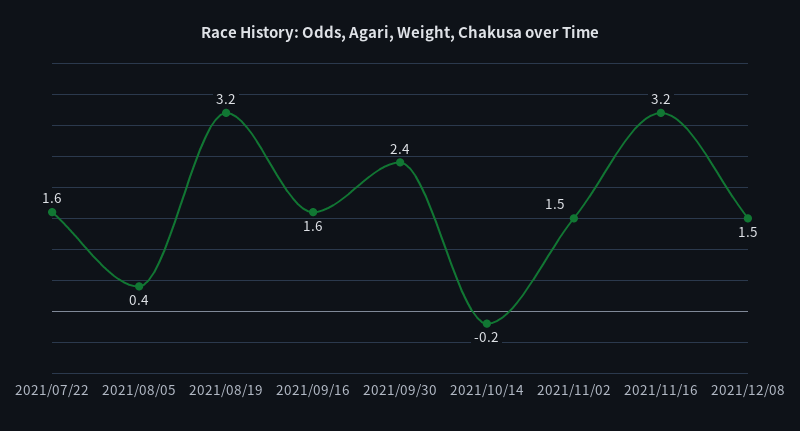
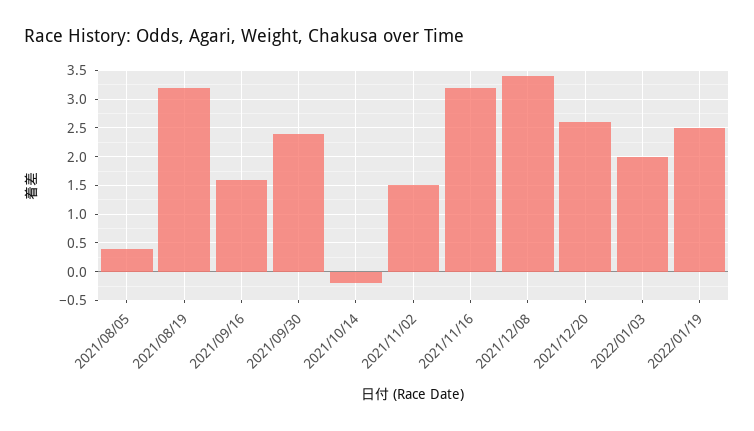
2021/07/22: 1.6 -> none
2021/12/08: 1.5 -> 3.5
2021/12/20: none -> 2.5
2022/01/03: none -> 2
2022/01/19: none -> 2.5

